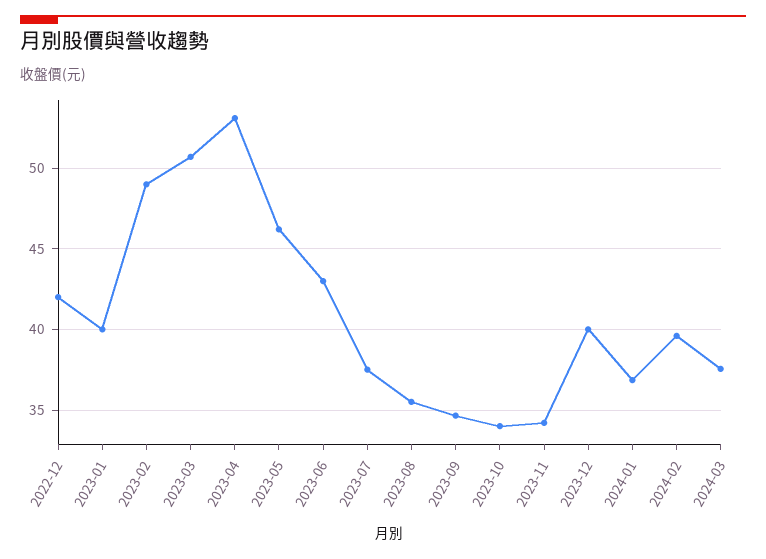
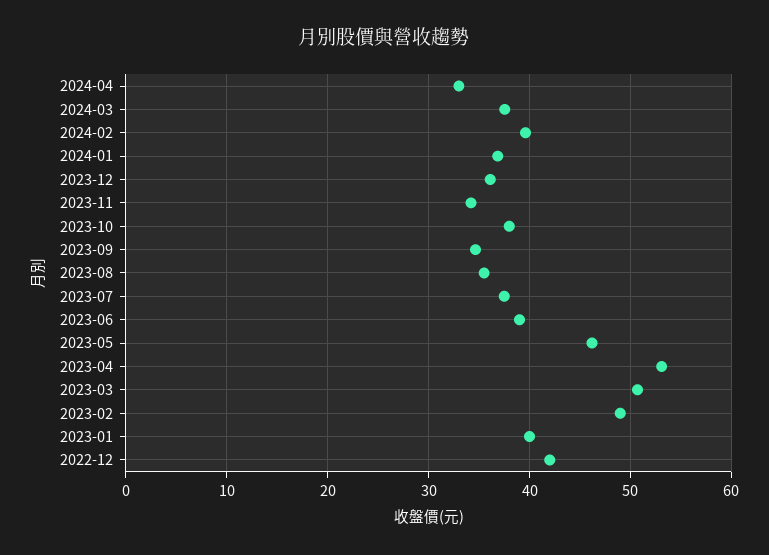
2023-06: 43 -> 39
2023-10: 34 -> 38
2023-12: 40 -> 36
2024-04: none -> 33

